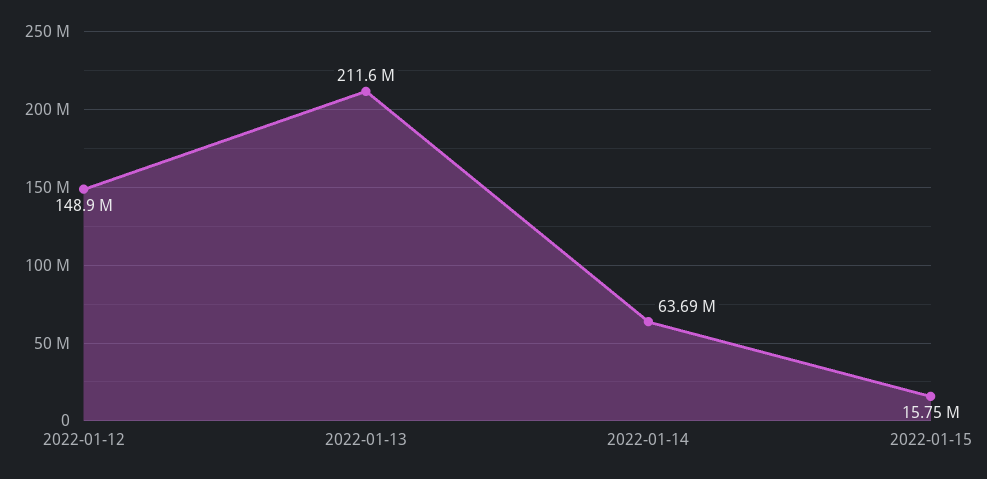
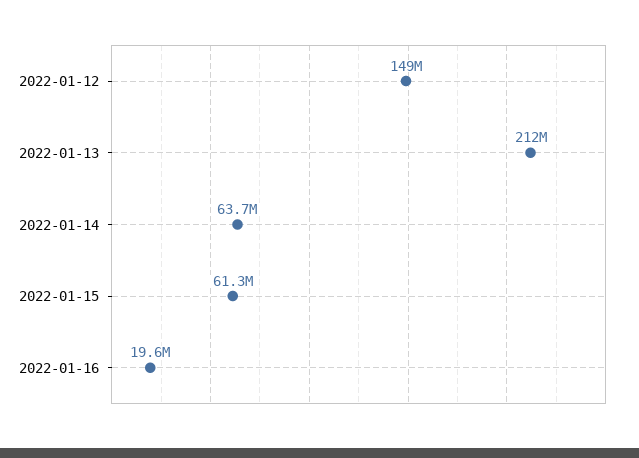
2022-01-15: 15750000 -> 61300000
2022-01-16: none -> 19600000

